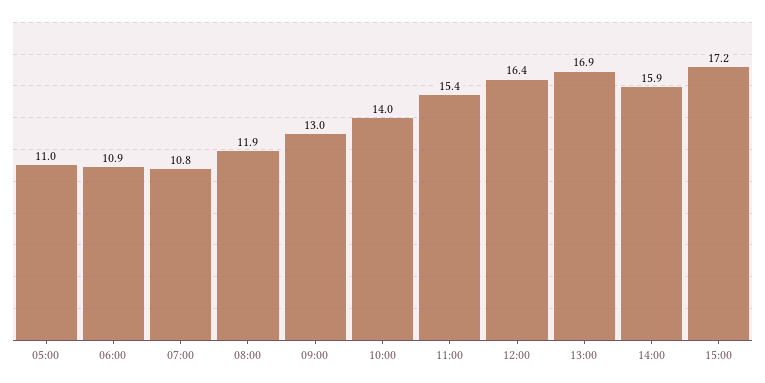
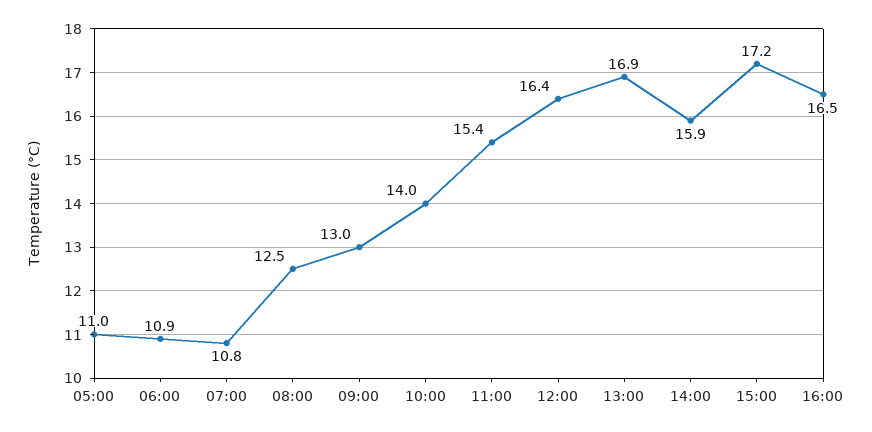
08:00: 11.9 -> 12.5
16:00: none -> 16.5

